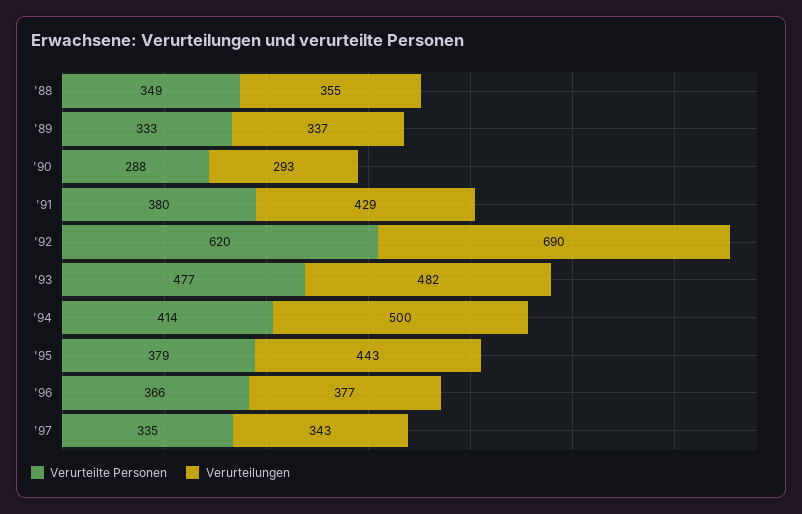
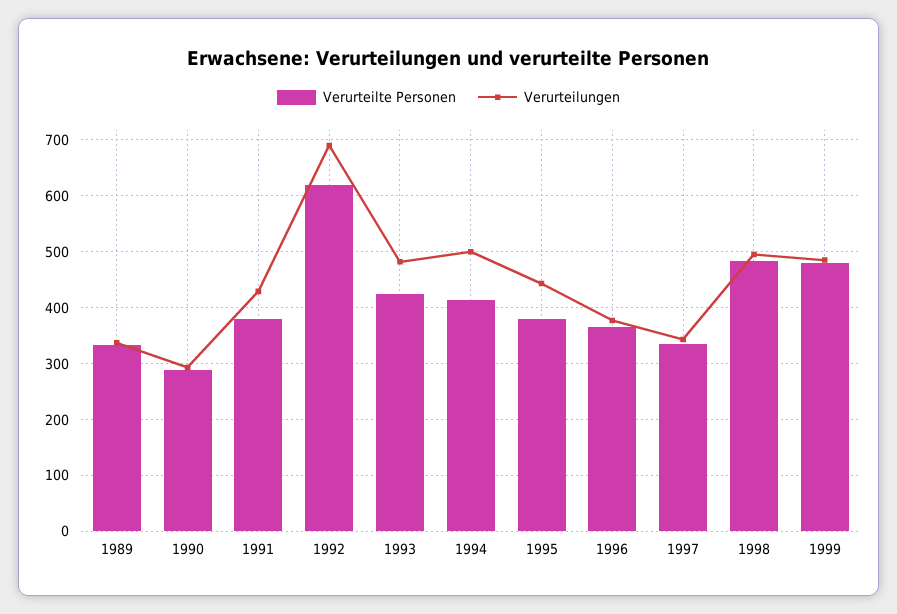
Verurteilte Personen, '88: 349 -> none
Verurteilungen, '88: 355 -> none
Verurteilte Personen, '93: 477 -> 420
Verurteilte Personen, 1998: none -> 480
Verurteilungen, 1998: none -> 500
Verurteilte Personen, 1999: none -> 480
Verurteilungen, 1999: none -> 480

